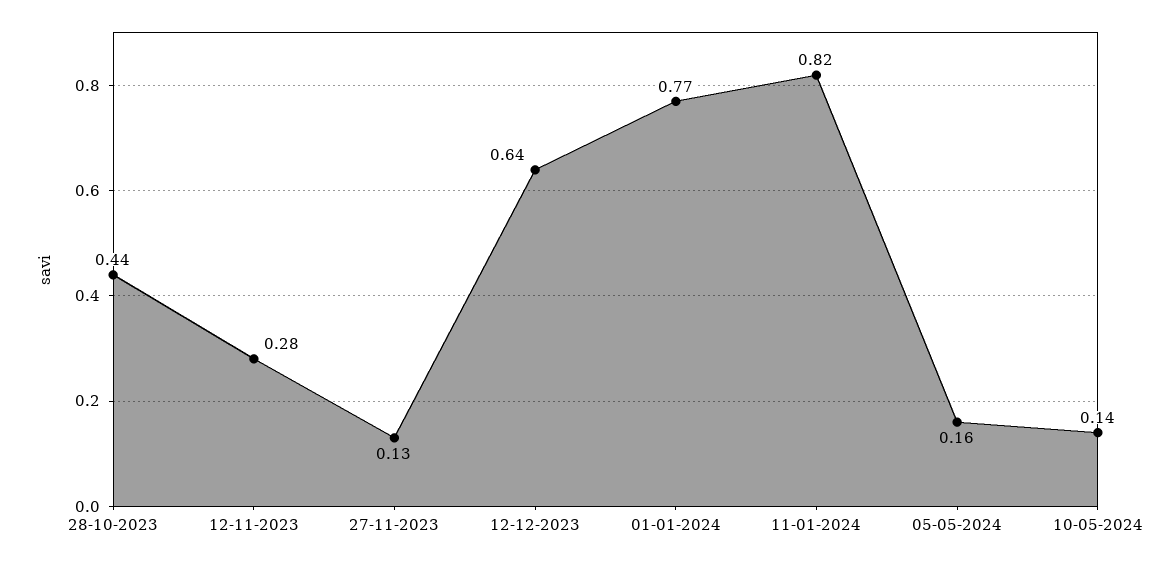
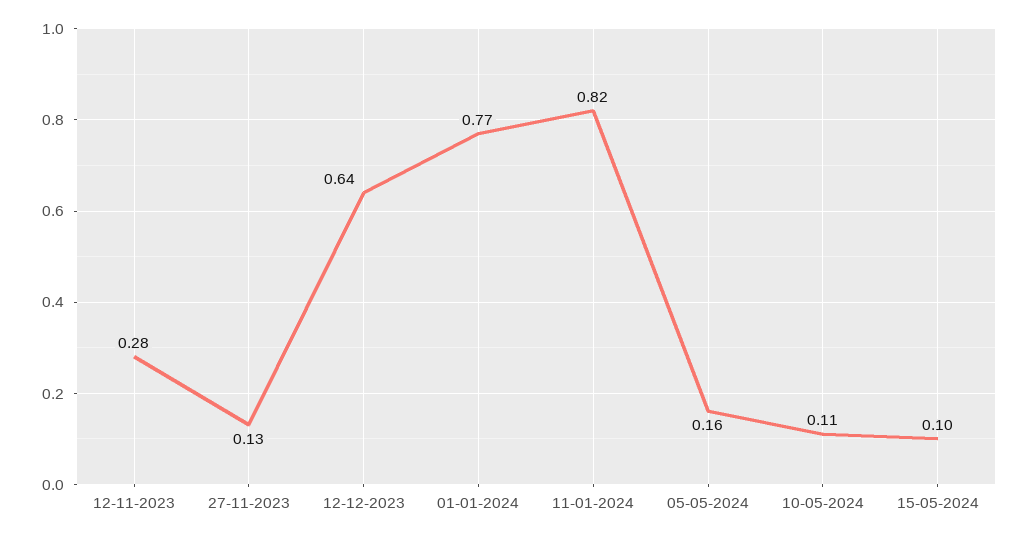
28-10-2023: 0.44 -> none
10-05-2024: 0.14 -> 0.11
15-05-2024: none -> 0.1

